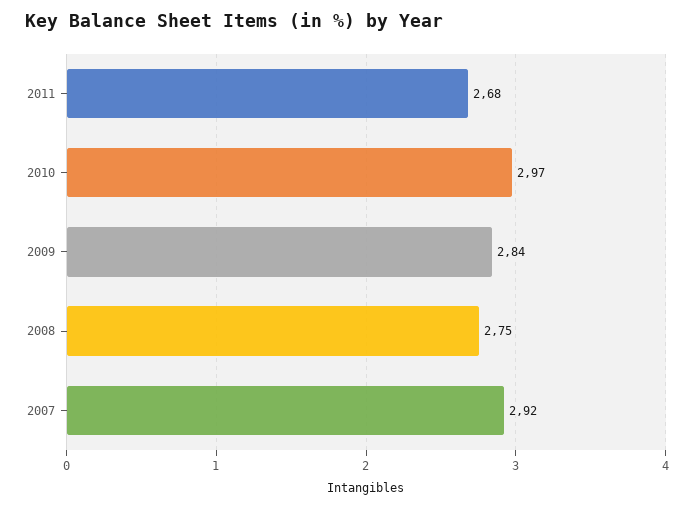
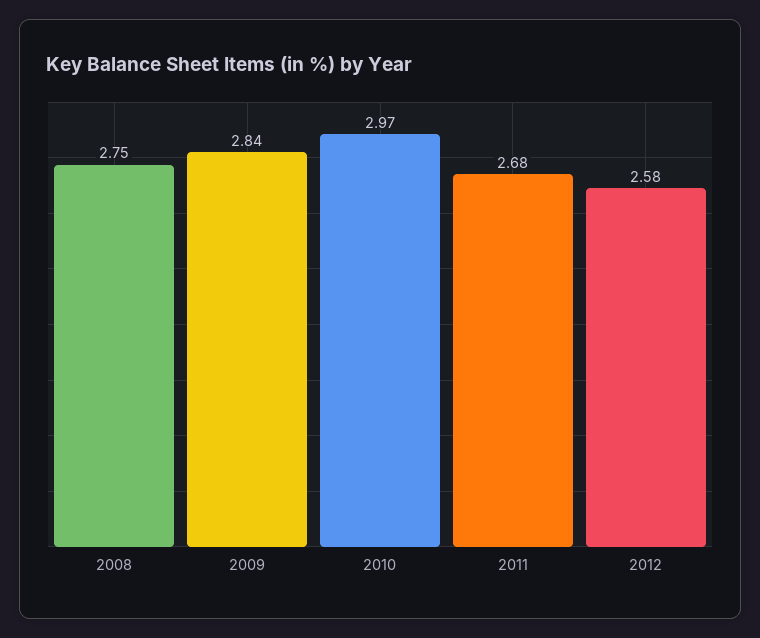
2007: 2.92 -> none
2012: none -> 2.58

